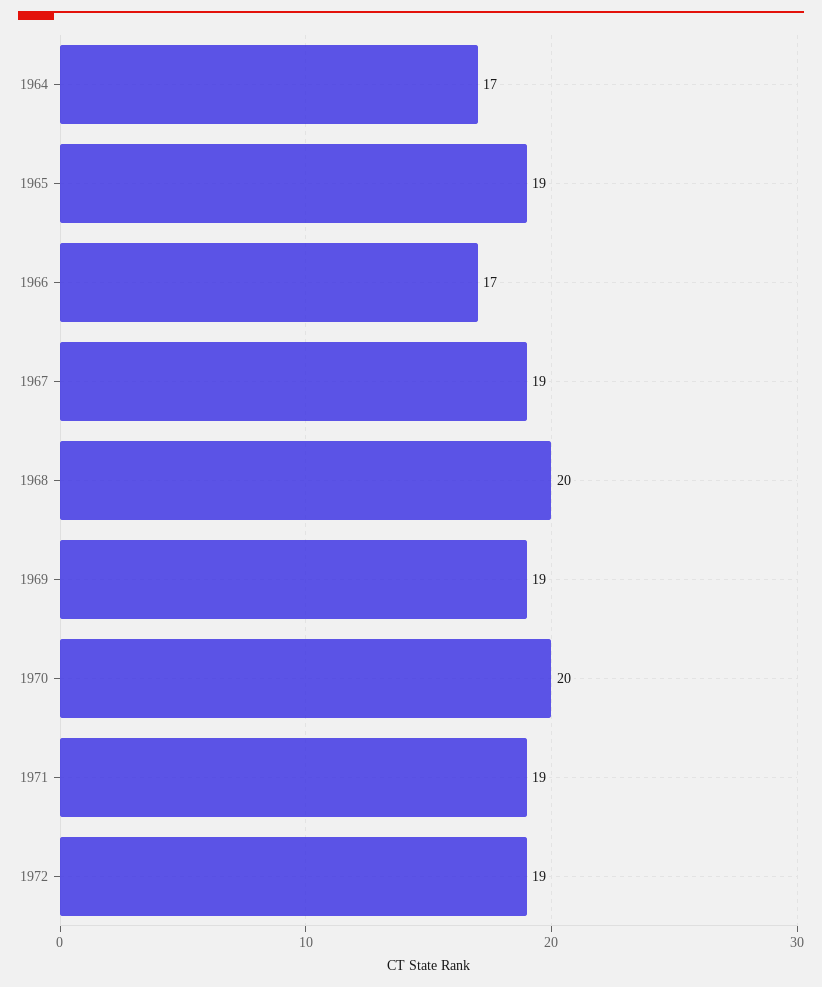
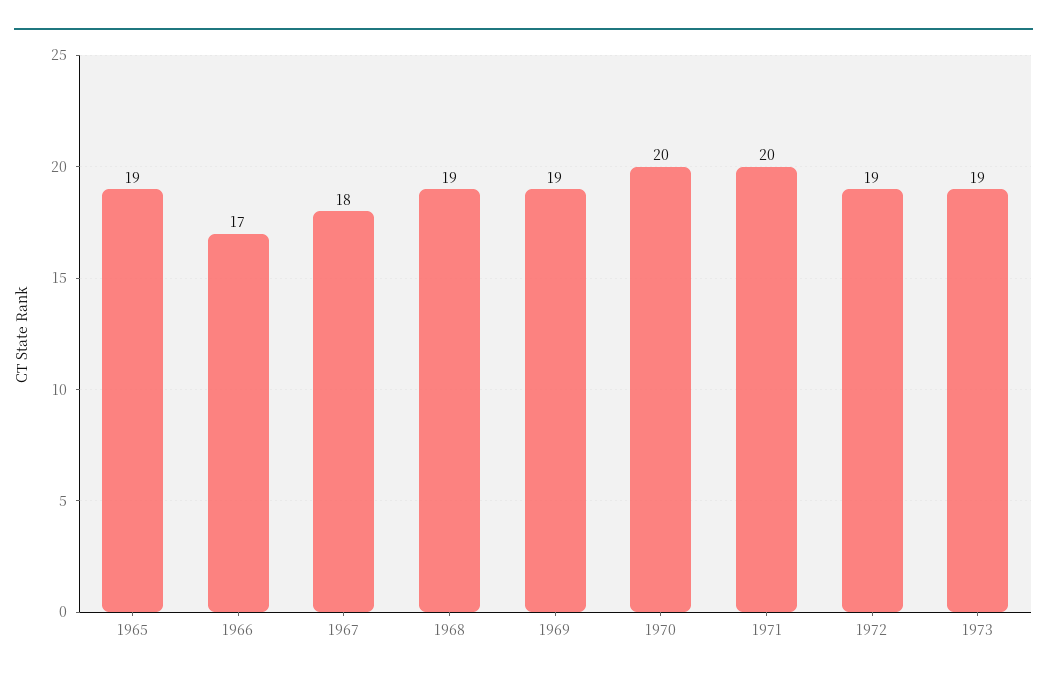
1964: 17 -> none
1967: 19 -> 18
1968: 20 -> 19
1971: 19 -> 20
1973: none -> 19

